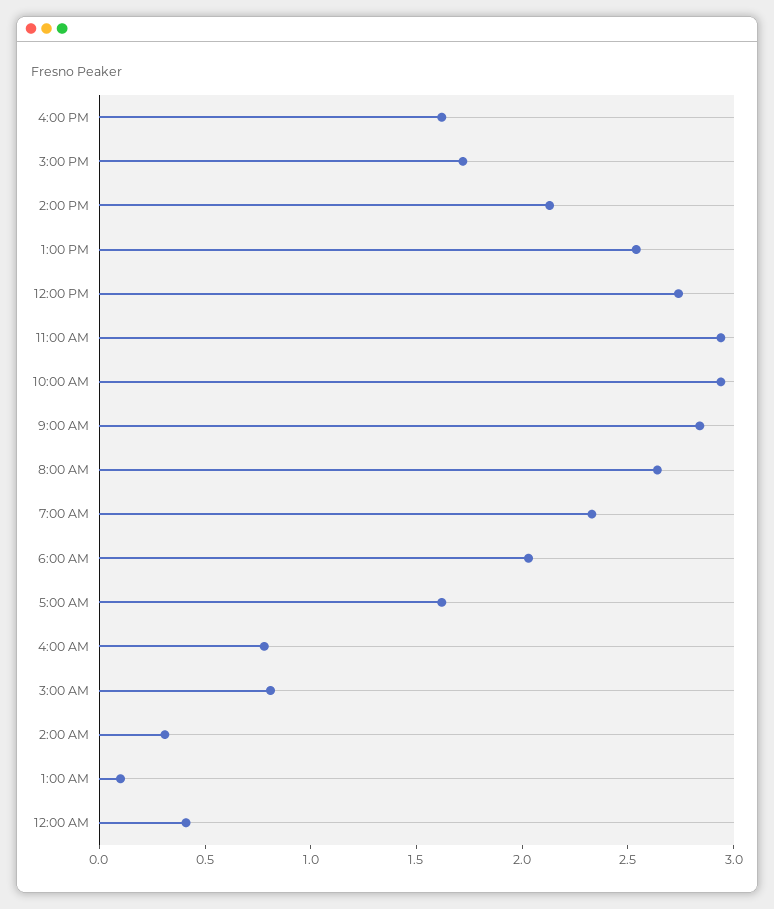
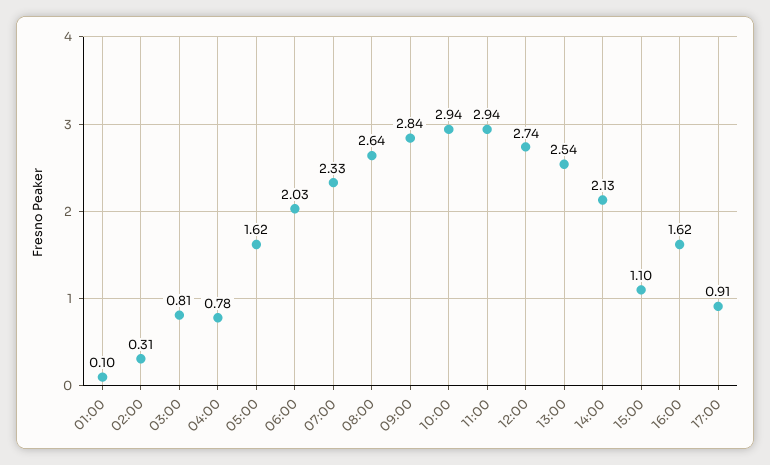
3:00 PM: 1.7 -> 1.1
12:00 AM: 0.4 -> none
17:00: none -> 0.91

